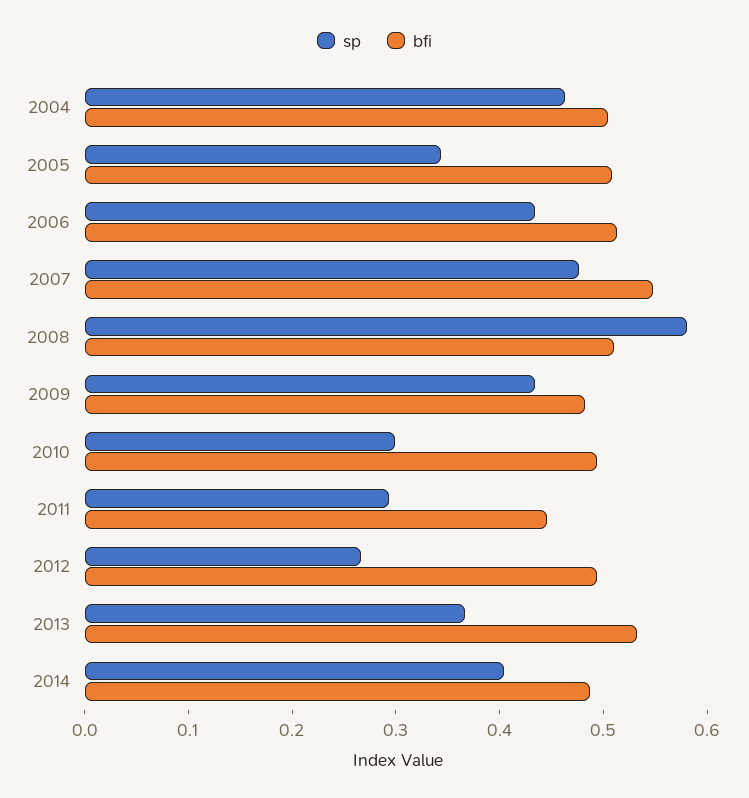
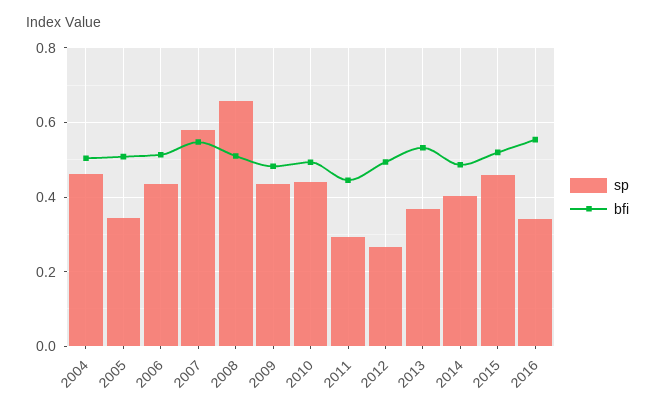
sp, 2007: 0.48 -> 0.58
sp, 2008: 0.58 -> 0.66
sp, 2010: 0.3 -> 0.44
sp, 2015: none -> 0.46
bfi, 2015: none -> 0.52
sp, 2016: none -> 0.34
bfi, 2016: none -> 0.56

